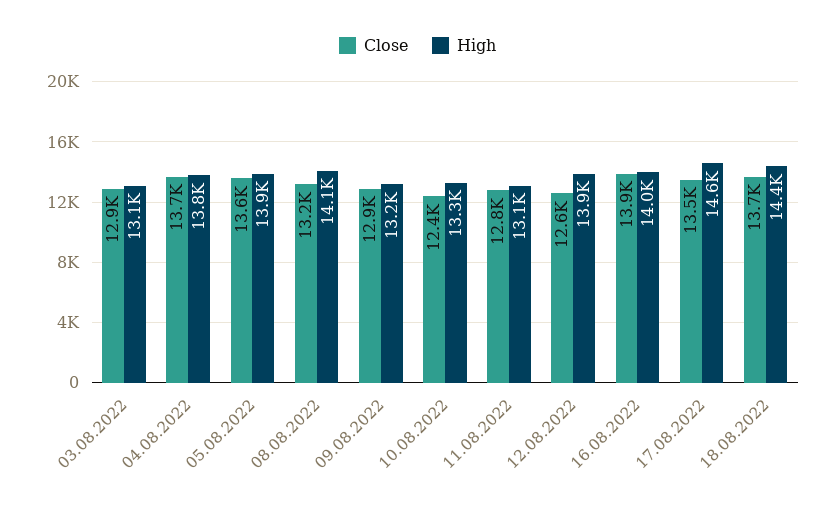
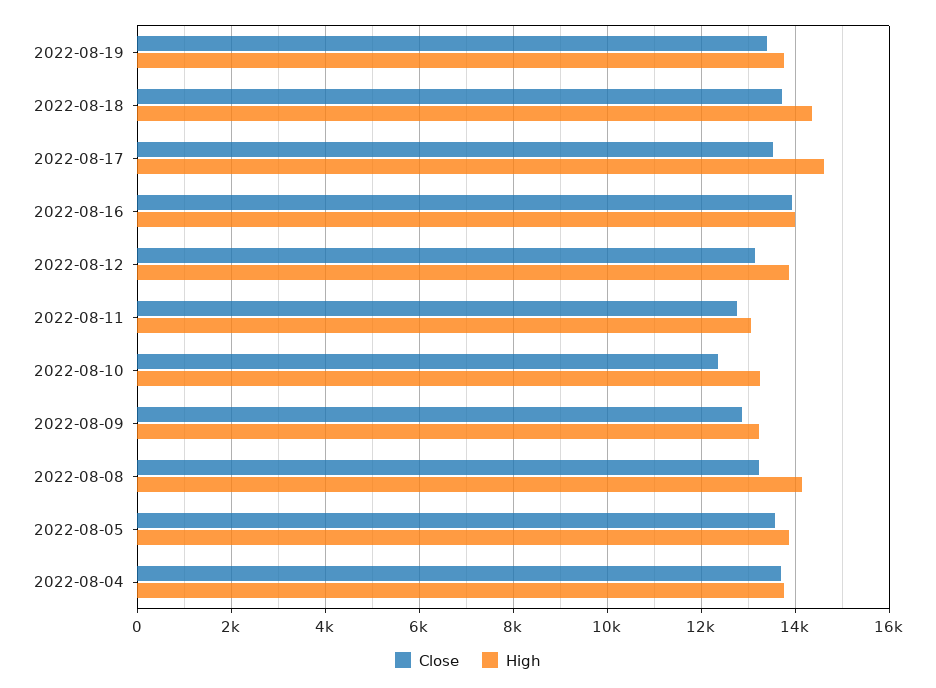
Close, 03.08.2022: 12900 -> none
High, 03.08.2022: 13100 -> none
Close, 12.08.2022: 12600 -> 13200
Close, 2022-08-19: none -> 13400
High, 2022-08-19: none -> 13800

